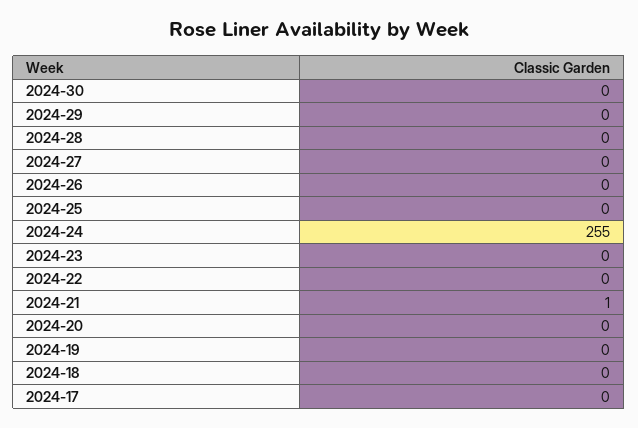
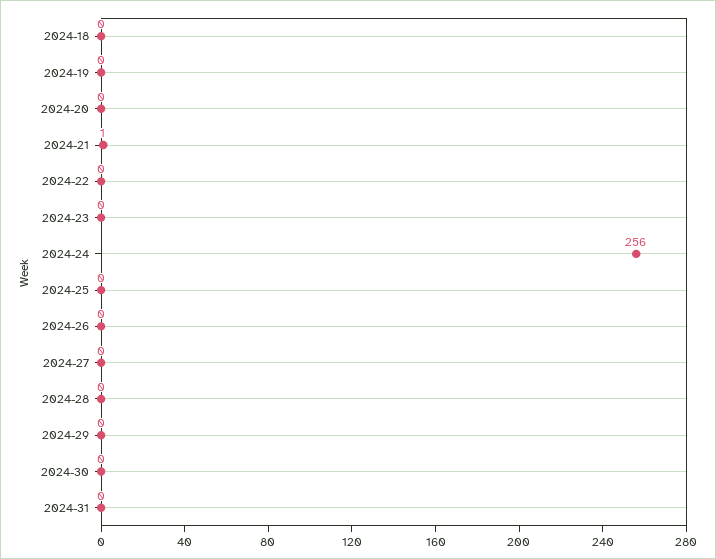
2024-24: 255 -> 256
2024-17: 0 -> none
2024-31: none -> 0

